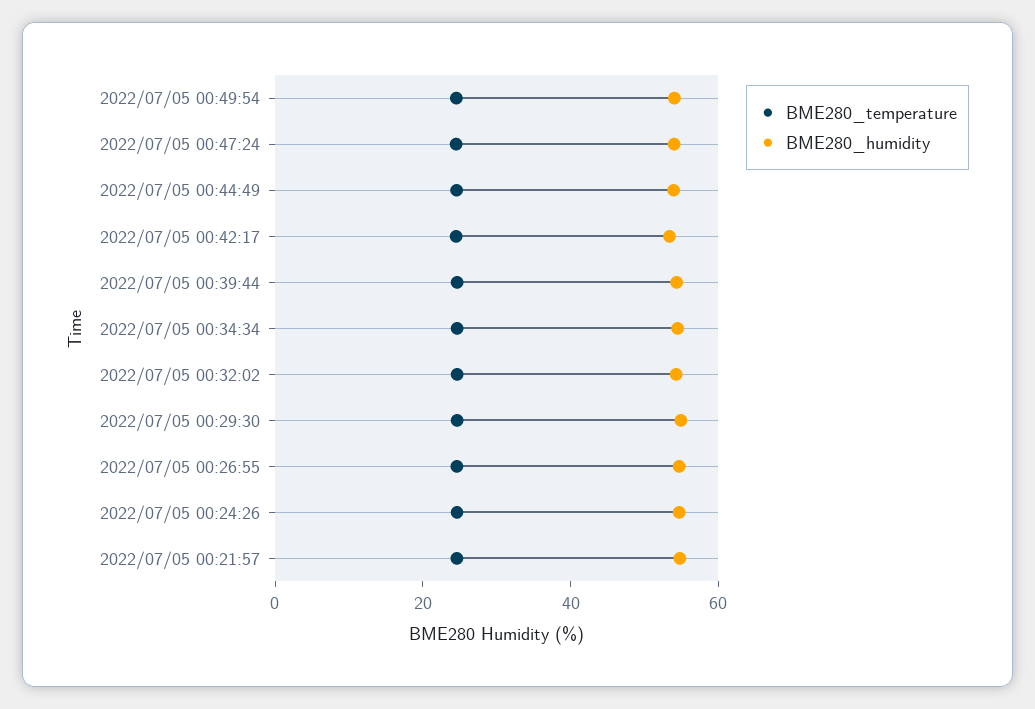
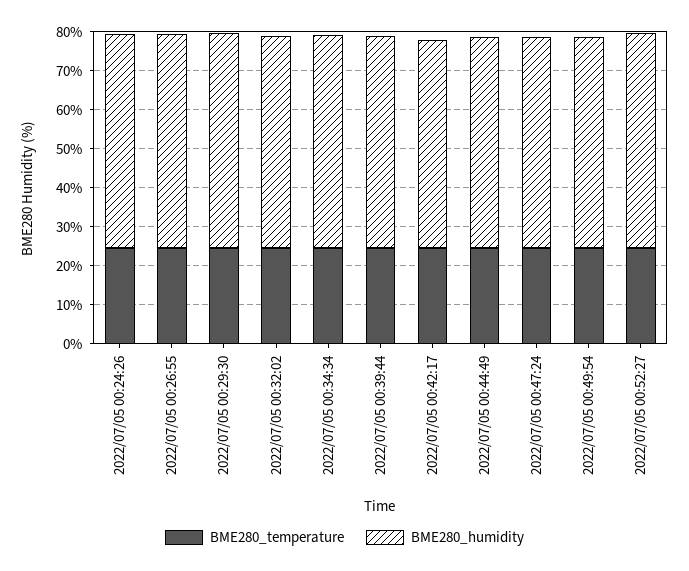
BME280_temperature, 2022/07/05 00:21:57: 25 -> none
BME280_humidity, 2022/07/05 00:21:57: 55 -> none
BME280_temperature, 2022/07/05 00:52:27: none -> 25
BME280_humidity, 2022/07/05 00:52:27: none -> 55

